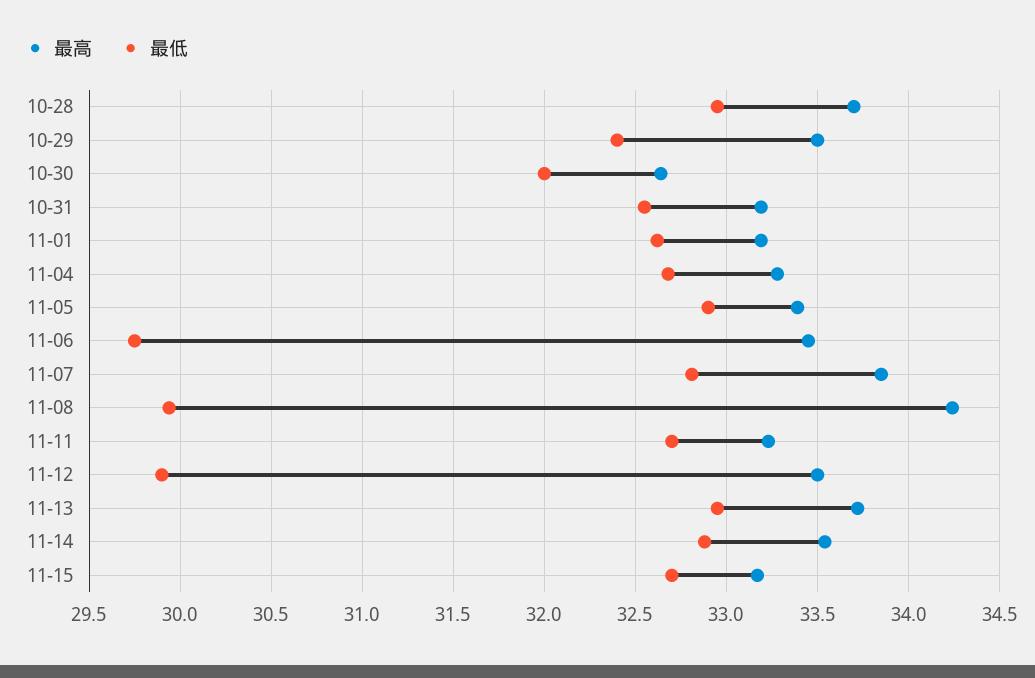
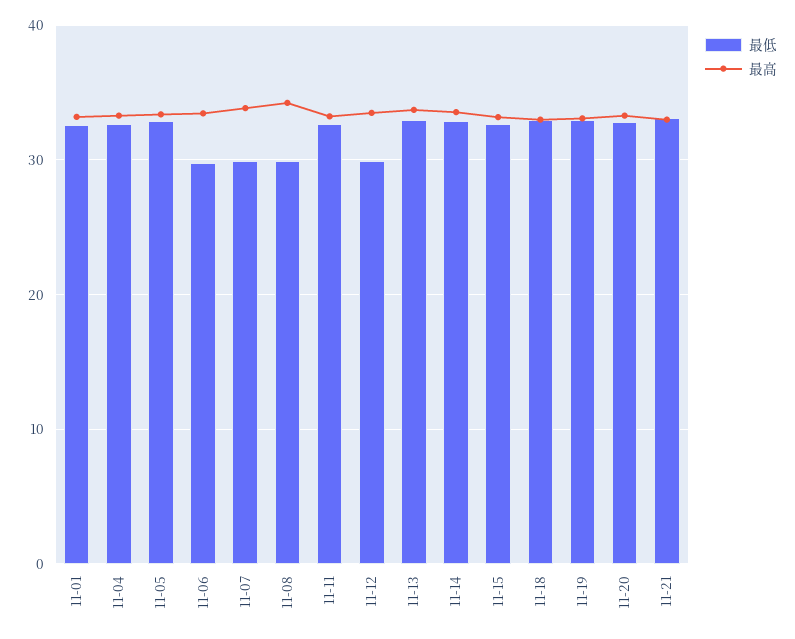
最高, 10-28: 33.7 -> none
最低, 10-28: 32.95 -> none
最高, 10-29: 33.5 -> none
最低, 10-29: 32.4 -> none
最高, 10-30: 32.65 -> none
最低, 10-30: 32 -> none
最高, 10-31: 33.2 -> none
最低, 10-31: 32.55 -> none
最低, 11-07: 32.8 -> 30
最低, 11-18: none -> 33
最高, 11-18: none -> 33
最低, 11-19: none -> 33
最高, 11-19: none -> 33
最低, 11-20: none -> 33
最高, 11-20: none -> 33
最低, 11-21: none -> 33
最高, 11-21: none -> 33

